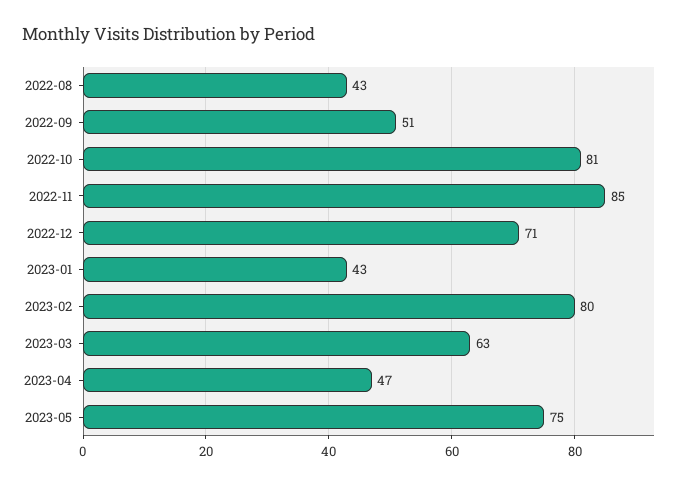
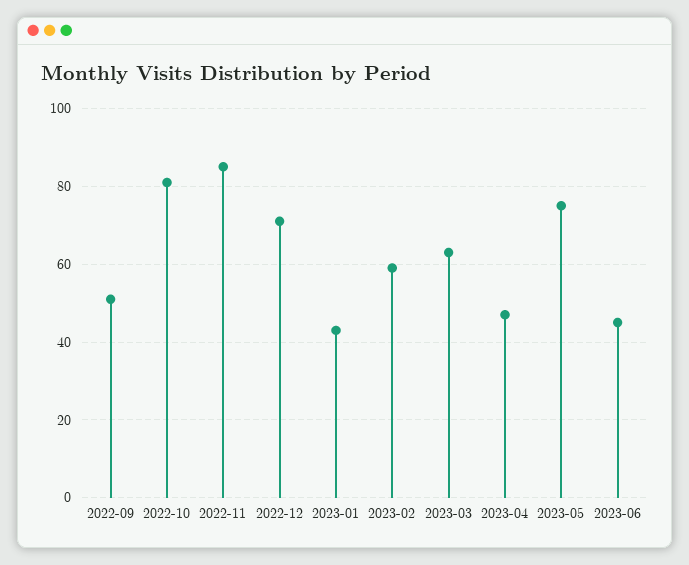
2022-08: 43 -> none
2023-02: 80 -> 60
2023-06: none -> 45

